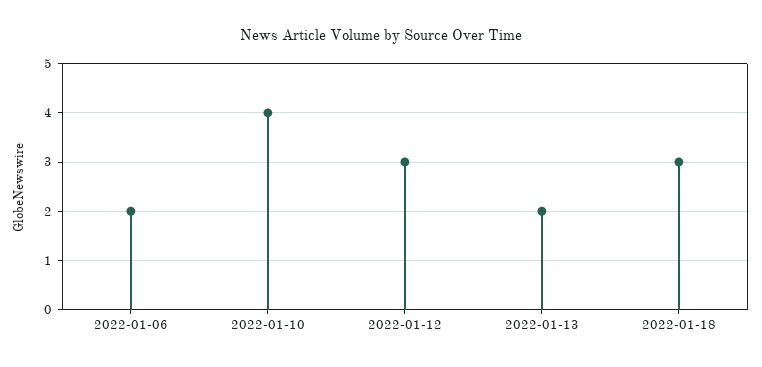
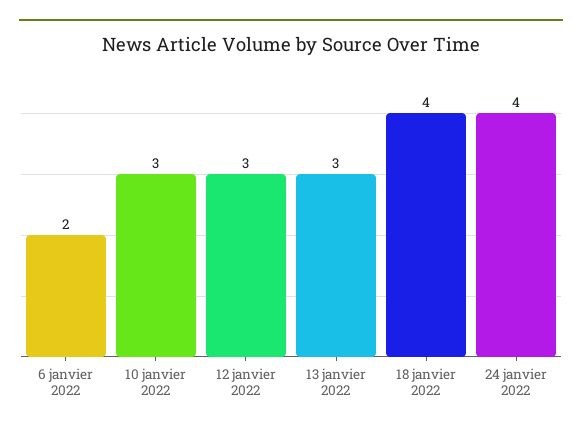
2022-01-10: 4 -> 3
2022-01-13: 2 -> 3
2022-01-18: 3 -> 4
24 janvier 2022: none -> 4

